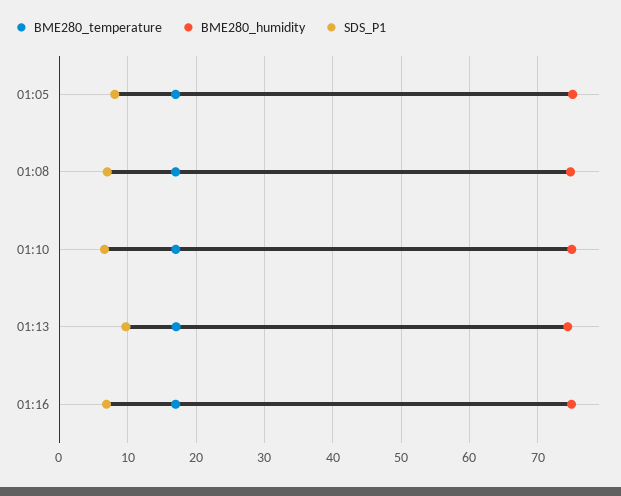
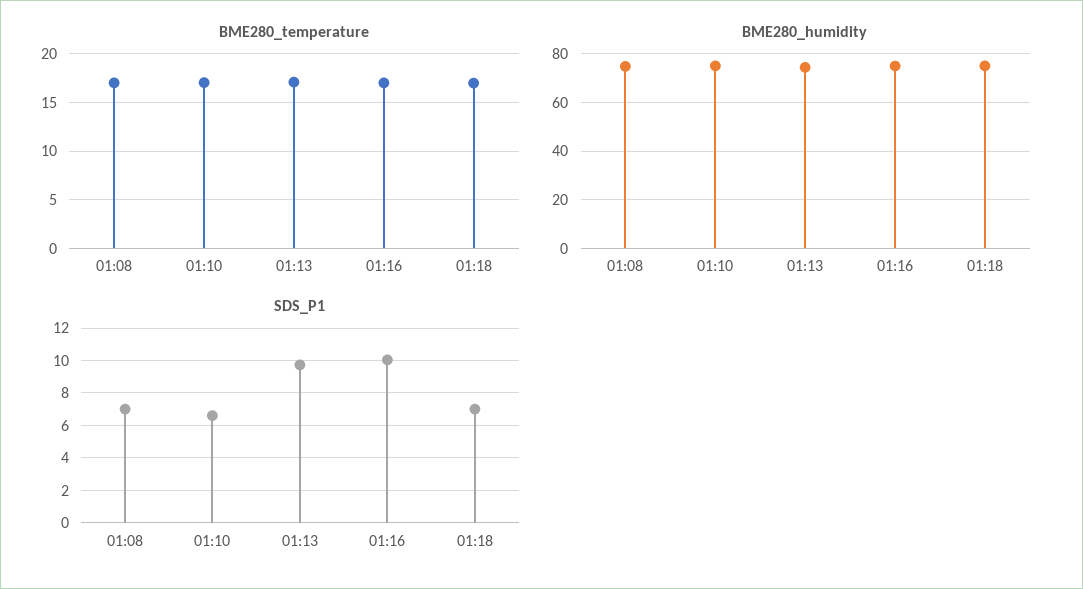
BME280_temperature, 01:05: 17 -> none
BME280_humidity, 01:05: 75 -> none
SDS_P1, 01:05: 8 -> none
SDS_P1, 01:16: 7 -> 10
BME280_temperature, 01:18: none -> 17
BME280_humidity, 01:18: none -> 75
SDS_P1, 01:18: none -> 7

